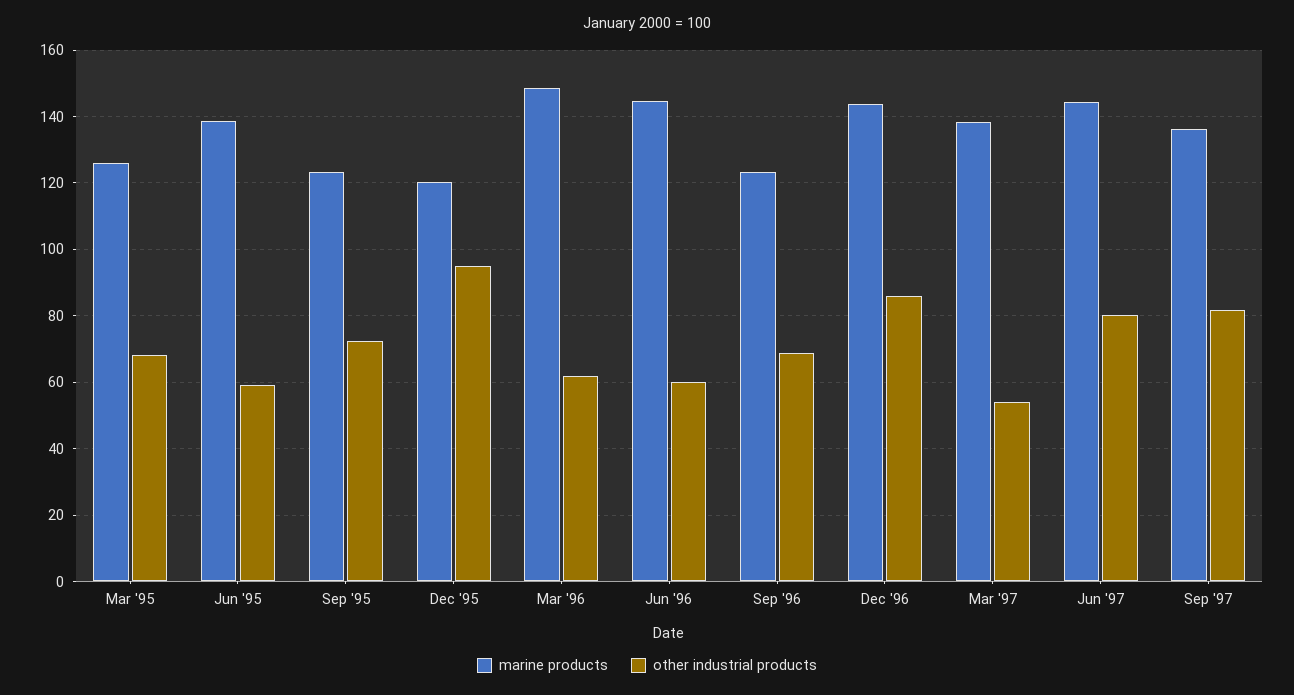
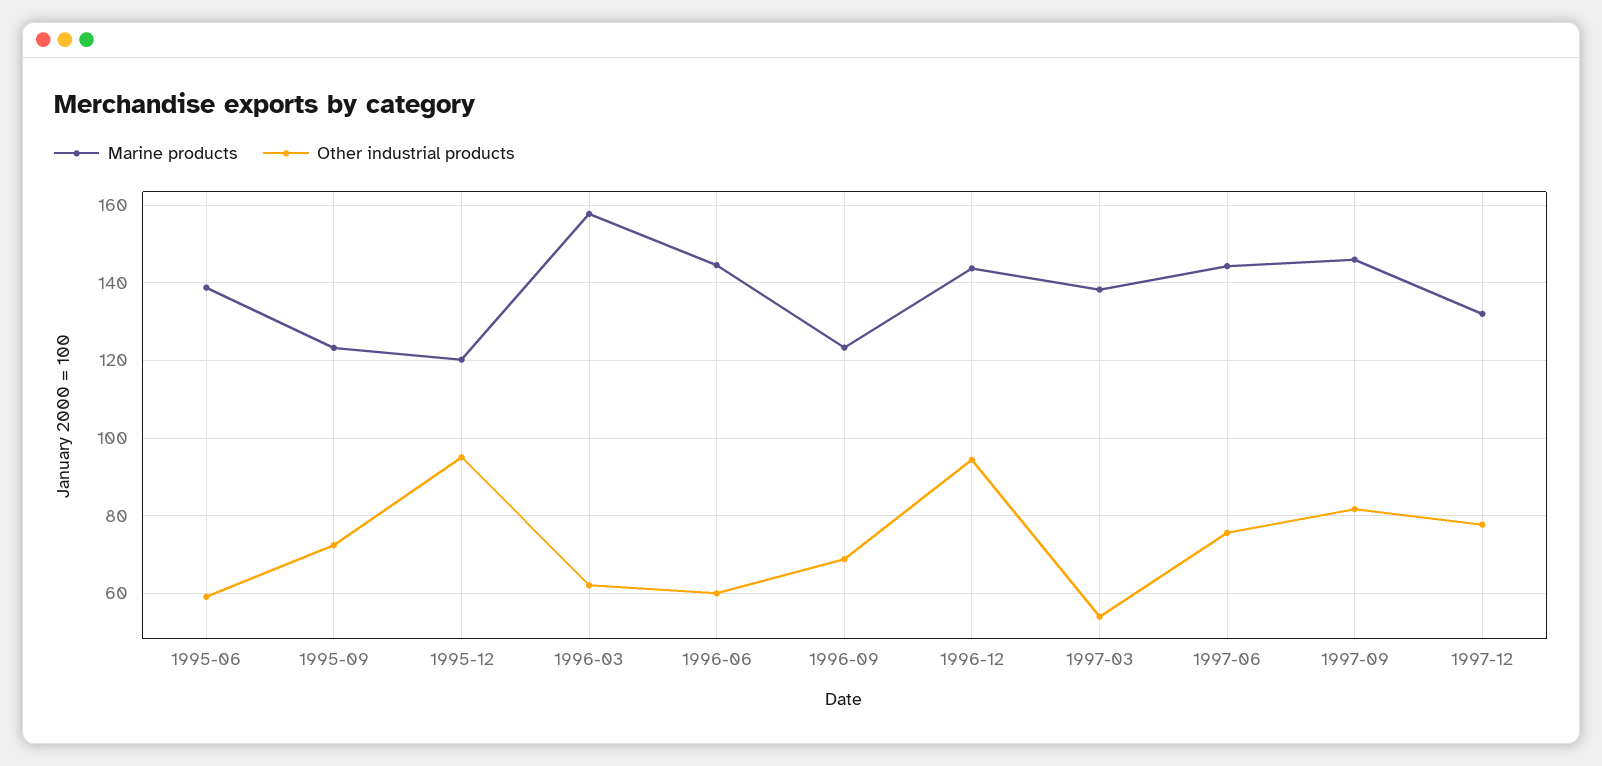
marine products, Mar '95: 126 -> none
other industrial products, Mar '95: 68 -> none
marine products, Mar '96: 148 -> 158
other industrial products, Dec '96: 86 -> 94
other industrial products, Jun '97: 80 -> 76
marine products, Sep '97: 136 -> 146
marine products, 1997-12: none -> 132
other industrial products, 1997-12: none -> 78

